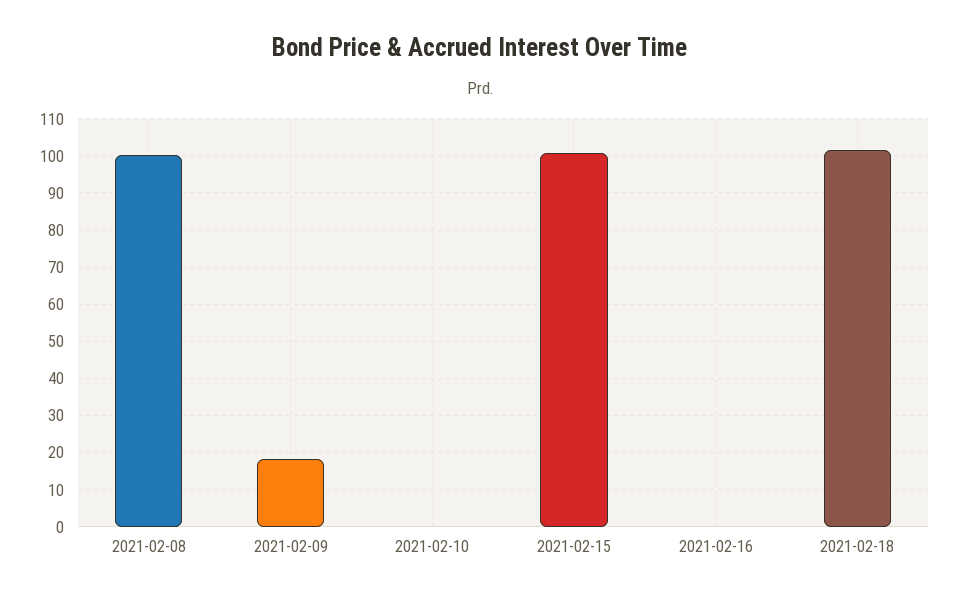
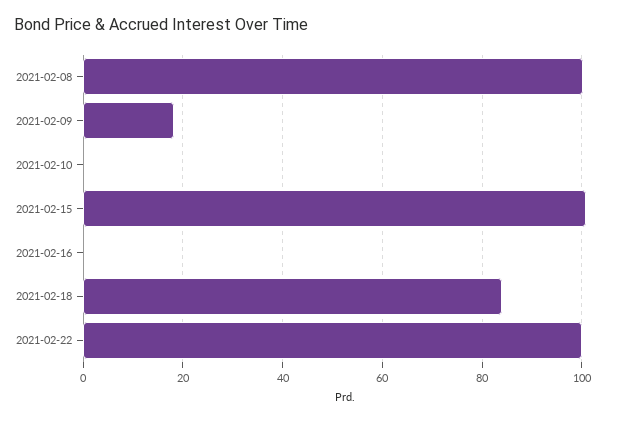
2021-02-18: 102 -> 84
2021-02-22: none -> 100

